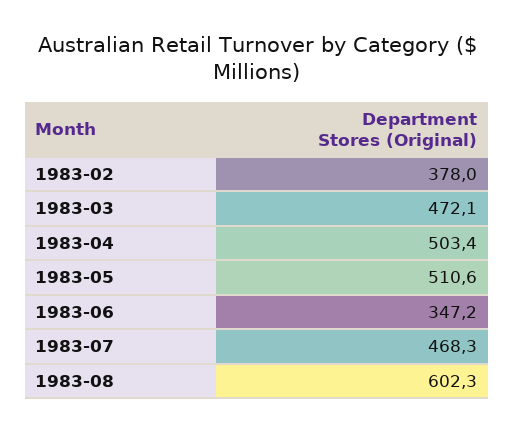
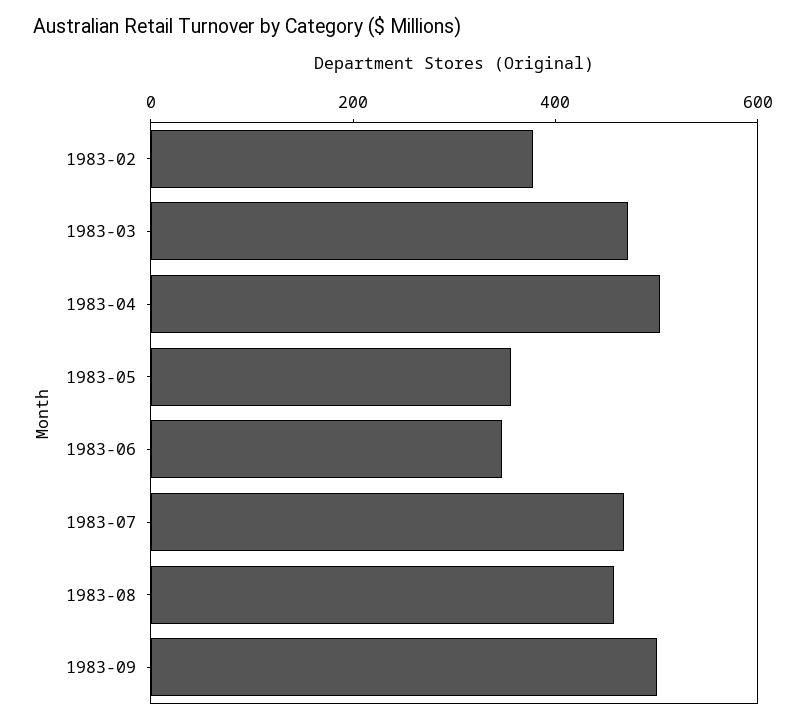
1983-05: 510.6 -> 350
1983-08: 602.3 -> 450
1983-09: none -> 500

